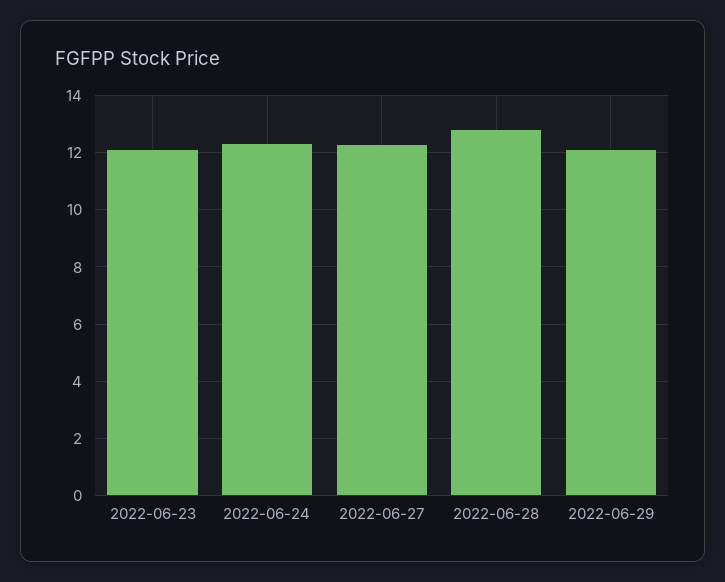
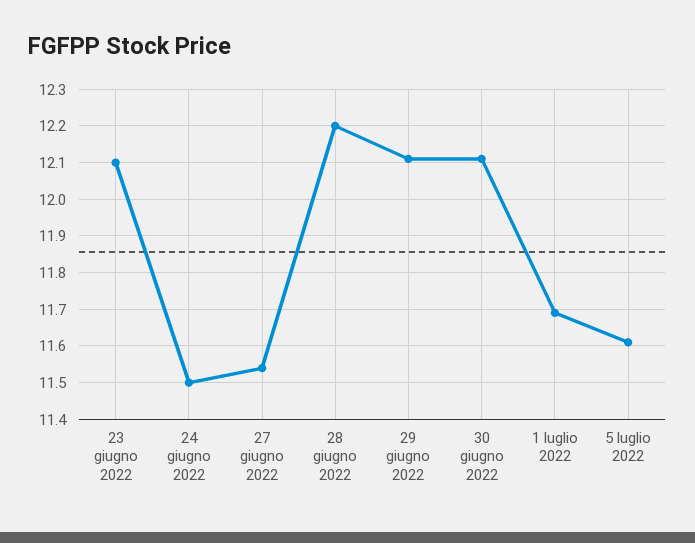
2022-06-24: 12.25 -> 11.5
2022-06-27: 12.25 -> 11.55
2022-06-28: 12.75 -> 12.2
30 giugno 2022: none -> 12.1
1 luglio 2022: none -> 11.7
5 luglio 2022: none -> 11.6

